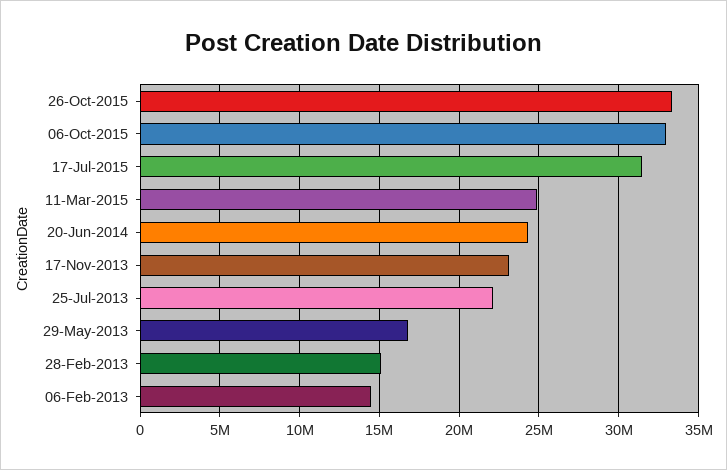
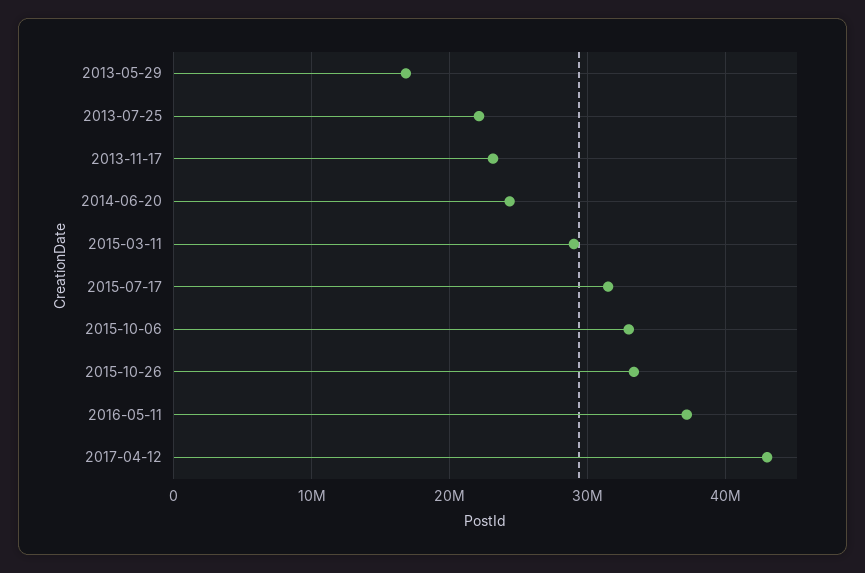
11-Mar-2015: 25000000 -> 29000000
28-Feb-2013: 15000000 -> none
06-Feb-2013: 14500000 -> none
2016-05-11: none -> 37000000
2017-04-12: none -> 43000000

